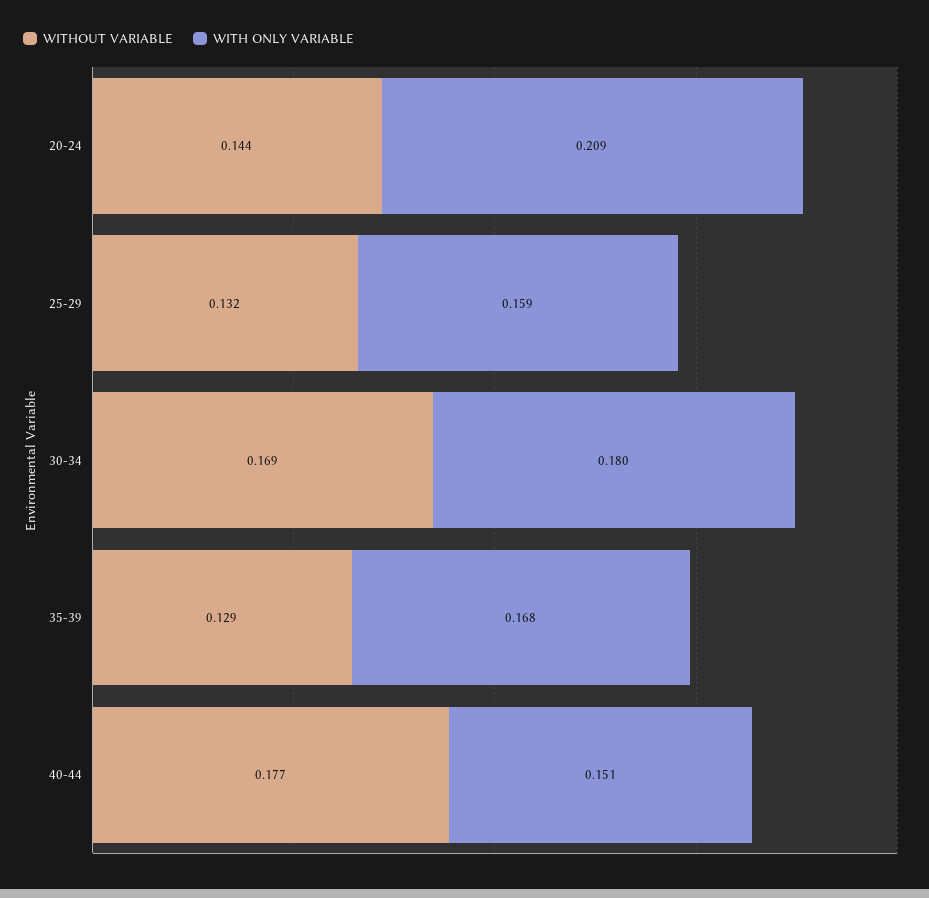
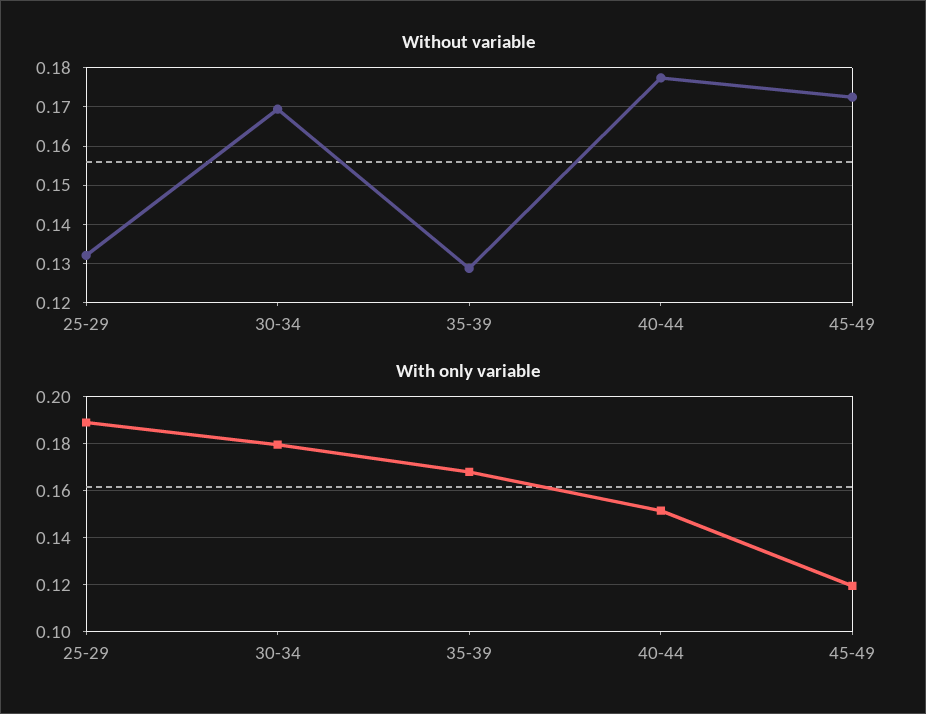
WITHOUT VARIABLE, 20-24: 0.144 -> none
WITH ONLY VARIABLE, 20-24: 0.209 -> none
WITH ONLY VARIABLE, 25-29: 0.159 -> 0.19
WITHOUT VARIABLE, 45-49: none -> 0.172
WITH ONLY VARIABLE, 45-49: none -> 0.12

